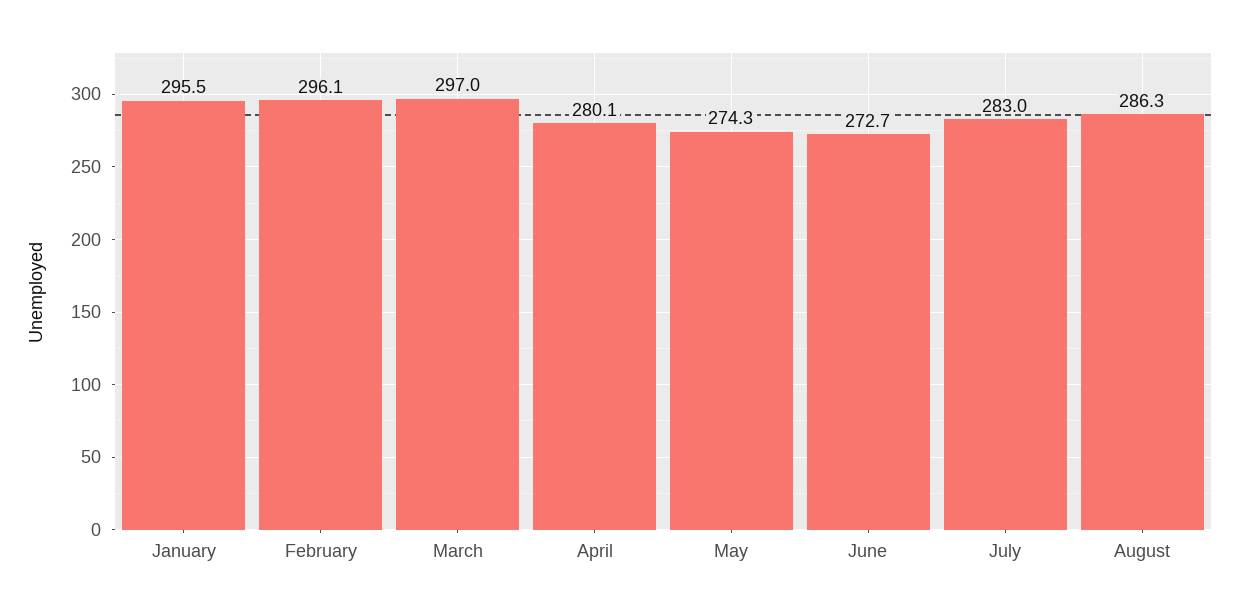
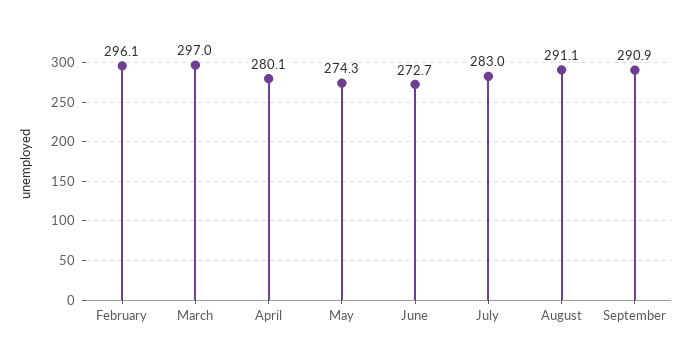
January: 295.5 -> none
August: 286.3 -> 291.1
September: none -> 290.9

